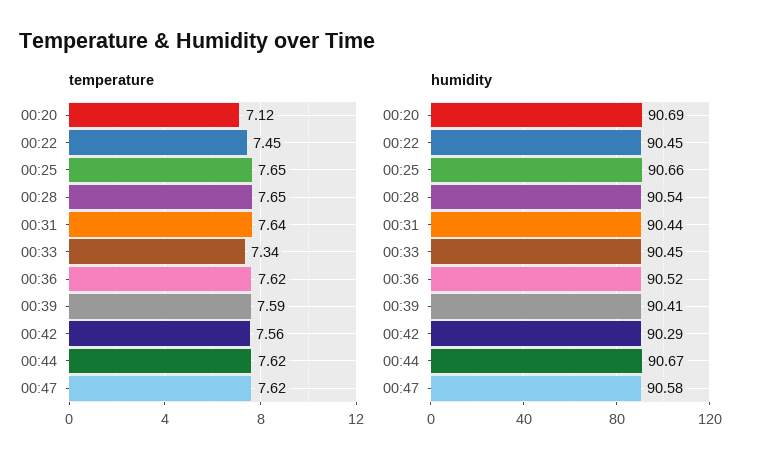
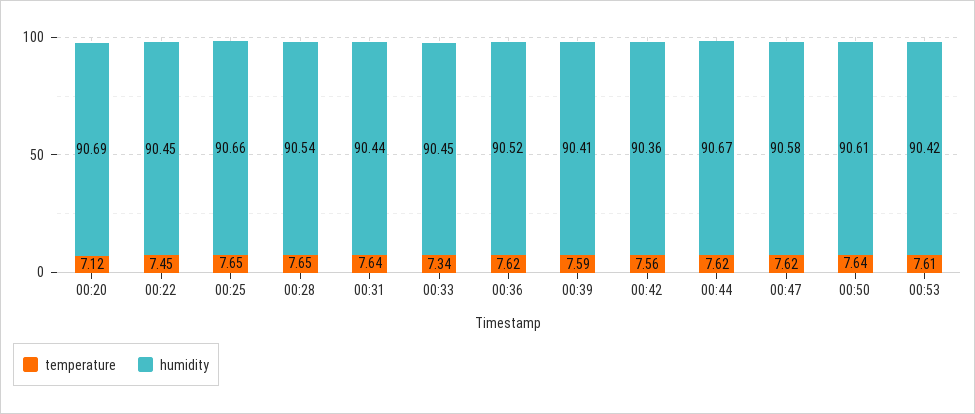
humidity, 00:42: 90.29 -> 90.36
temperature, 00:50: none -> 7.64
humidity, 00:50: none -> 90.61
temperature, 00:53: none -> 7.61
humidity, 00:53: none -> 90.42

